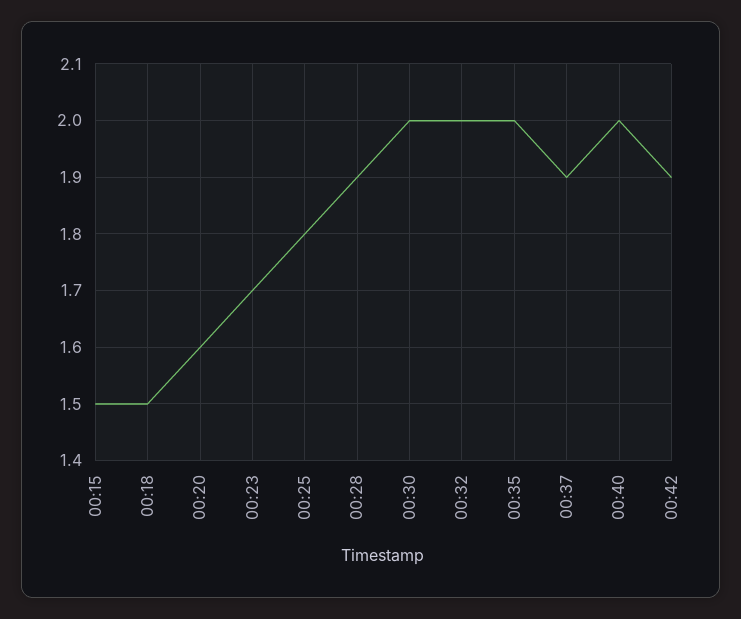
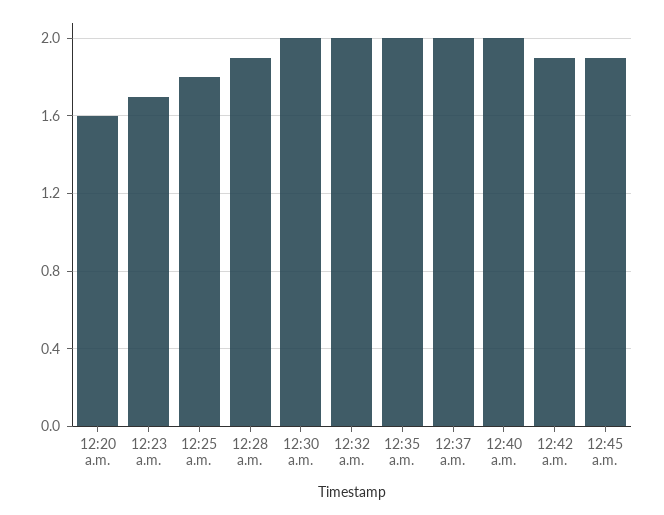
00:15: 1.5 -> none
00:18: 1.5 -> none
00:37: 1.9 -> 2
12:45 a.m.: none -> 1.9

